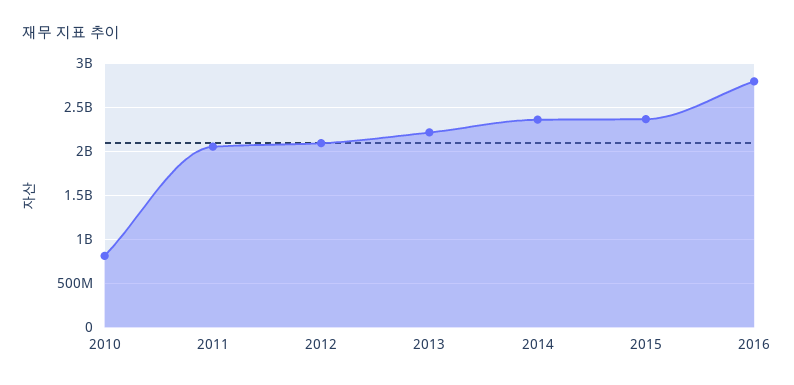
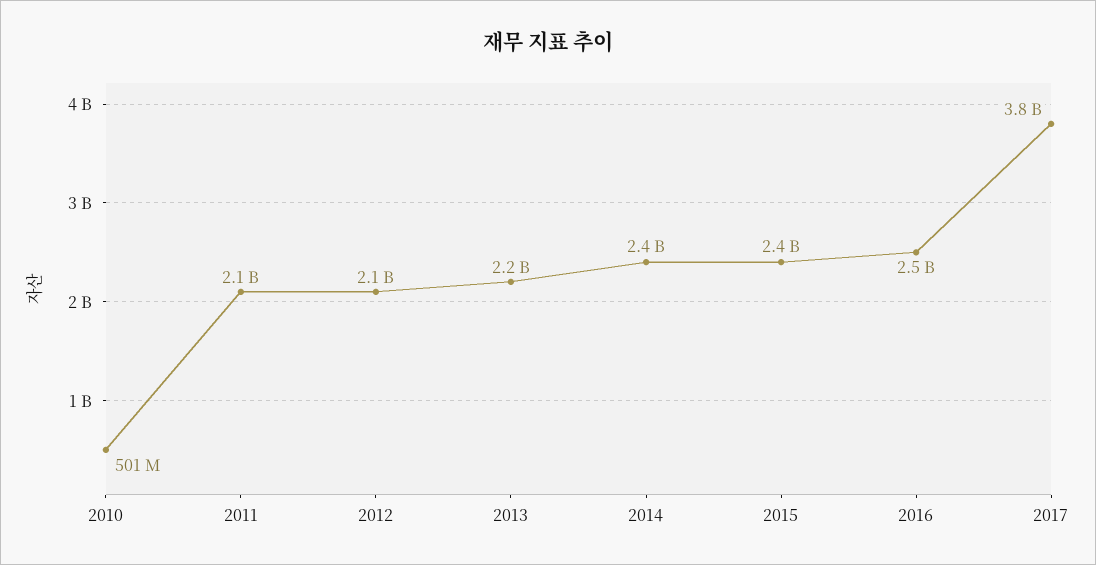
2010: 800000000 -> 501000000
2016: 2800000000 -> 2500000000
2017: none -> 3800000000

